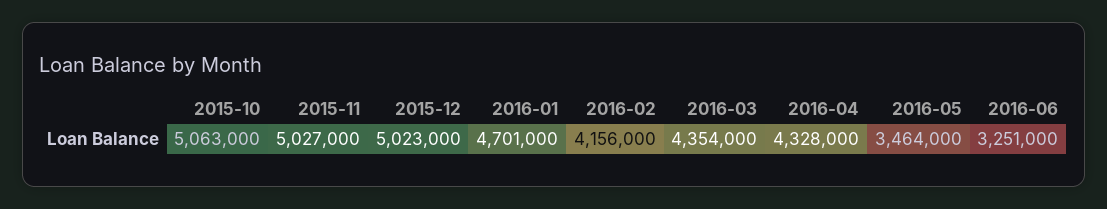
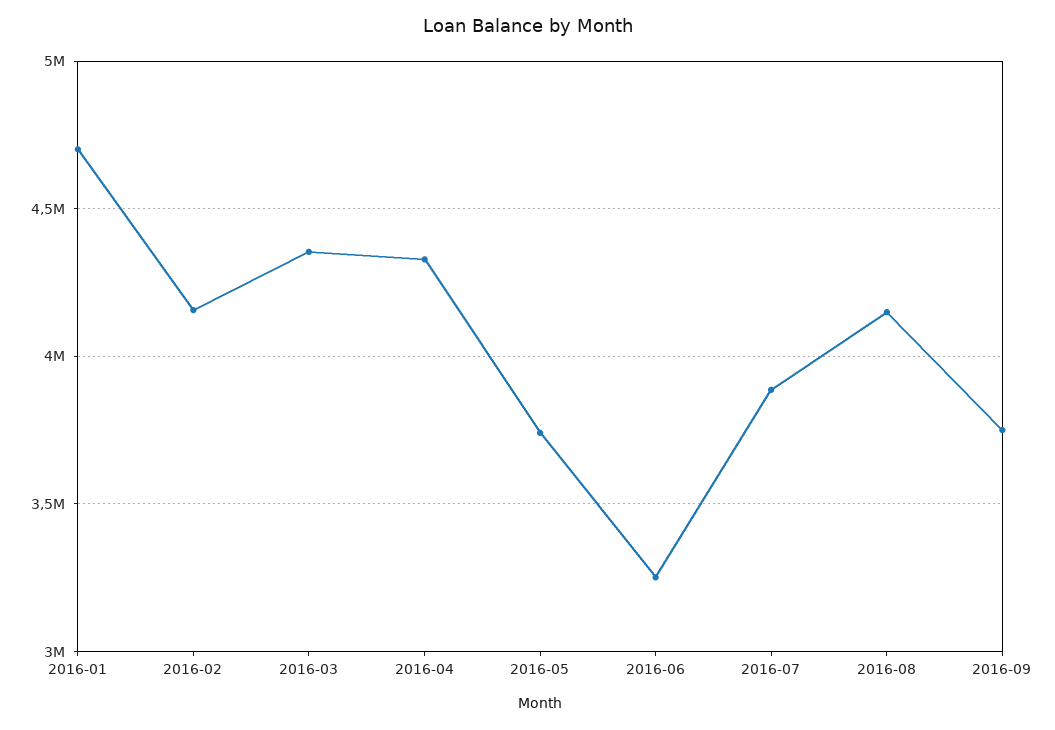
2015-10: 5063000 -> none
2015-11: 5027000 -> none
2015-12: 5023000 -> none
2016-05: 3464000 -> 3750000
2016-07: none -> 3900000
2016-08: none -> 4150000
2016-09: none -> 3750000

